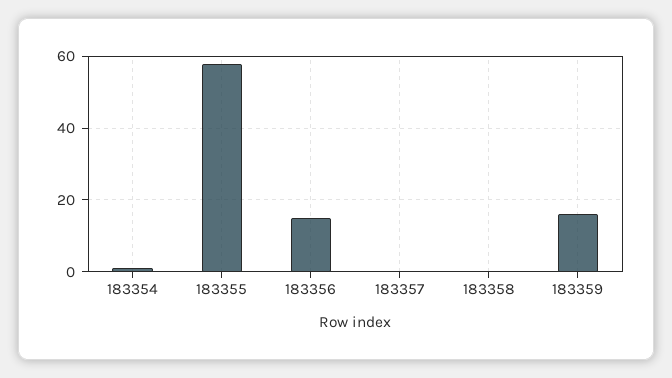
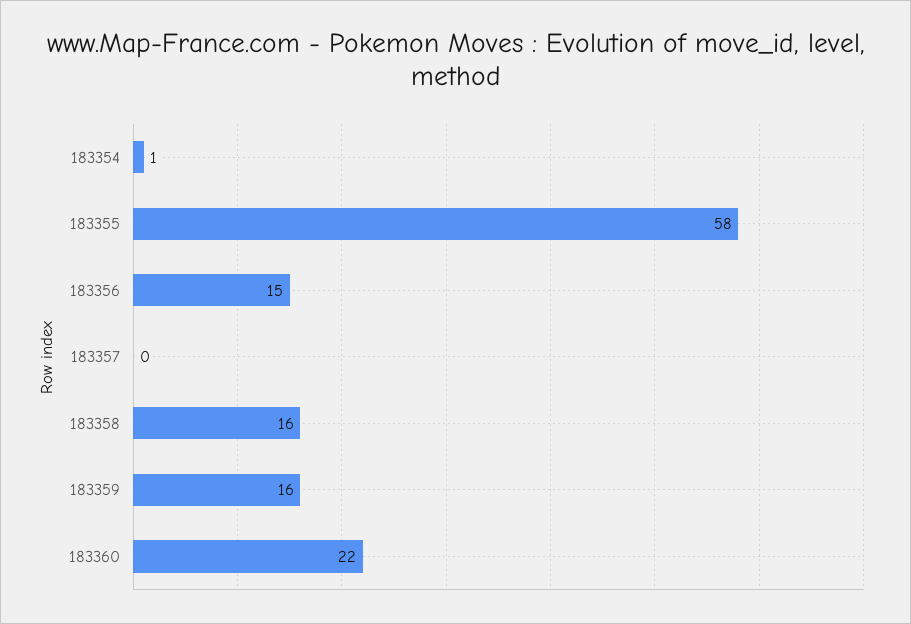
183358: 0 -> 16
183360: none -> 22

